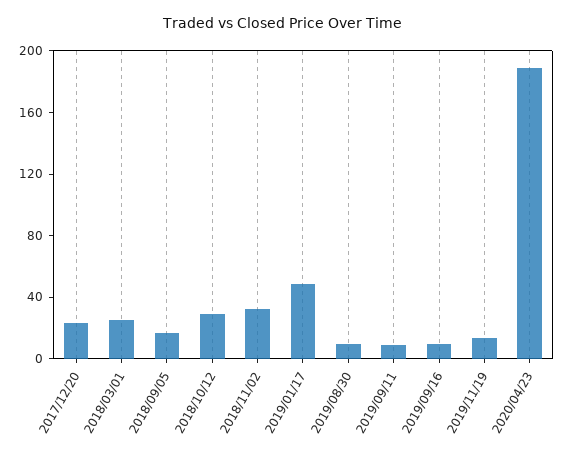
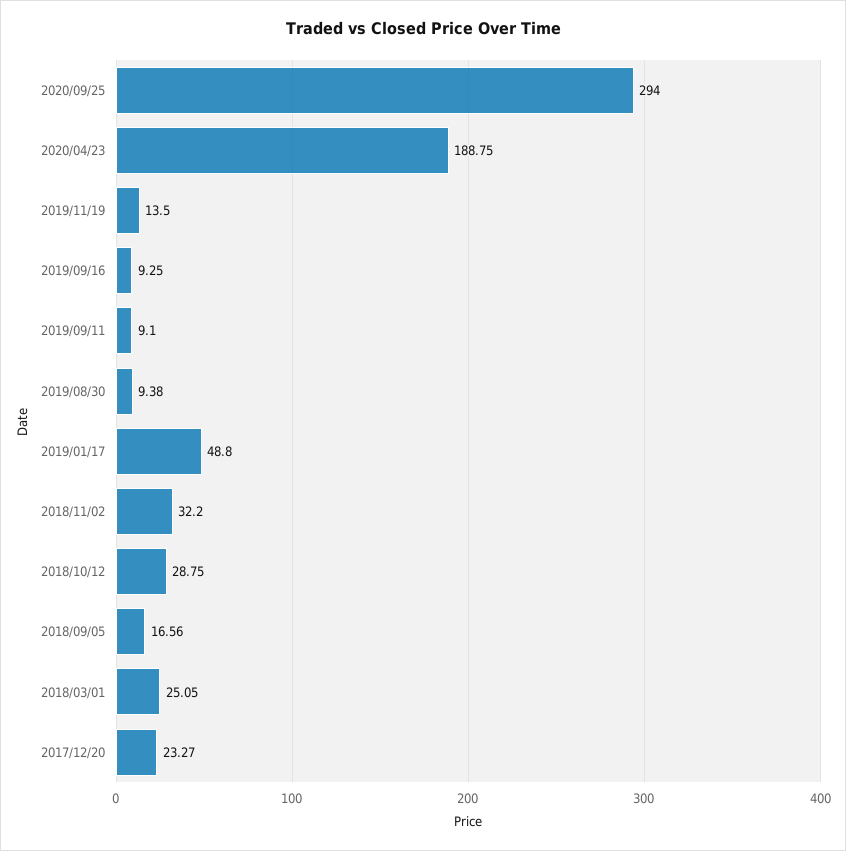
2020/09/25: none -> 294

